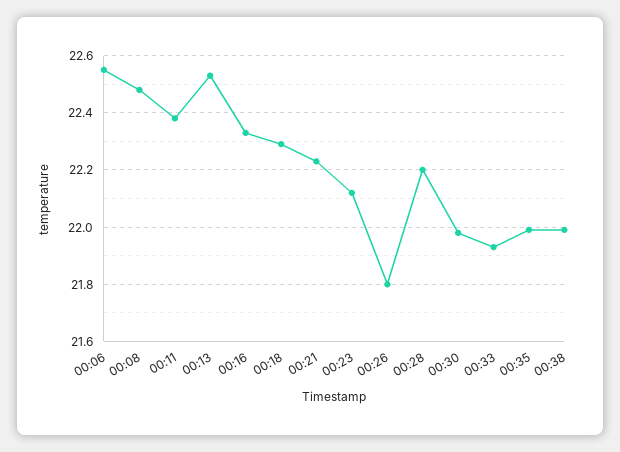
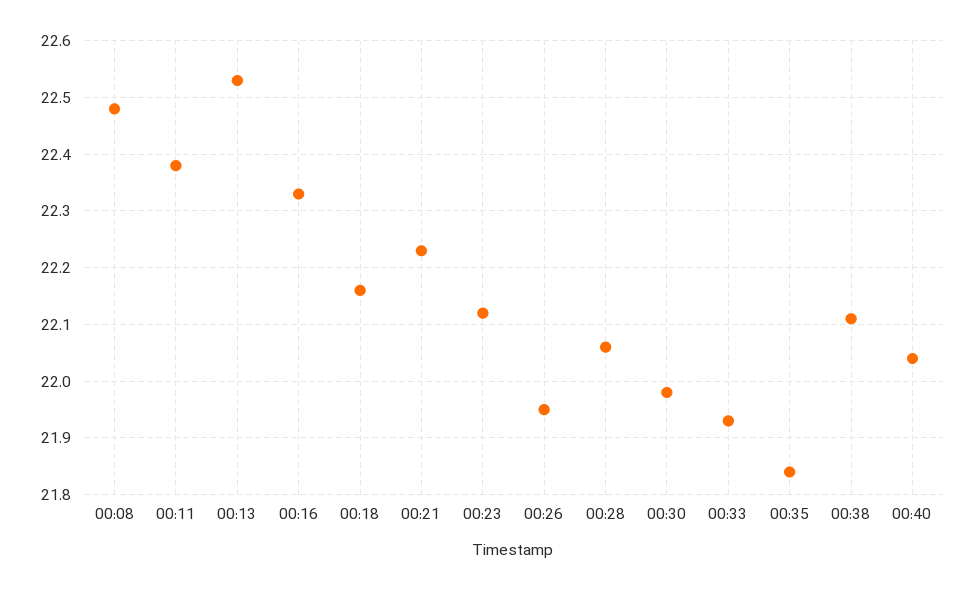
00:06: 22.55 -> none
00:18: 22.3 -> 22.15
00:26: 21.8 -> 21.95
00:28: 22.2 -> 22.05
00:35: 22 -> 21.85
00:38: 22 -> 22.1
00:40: none -> 22.05

